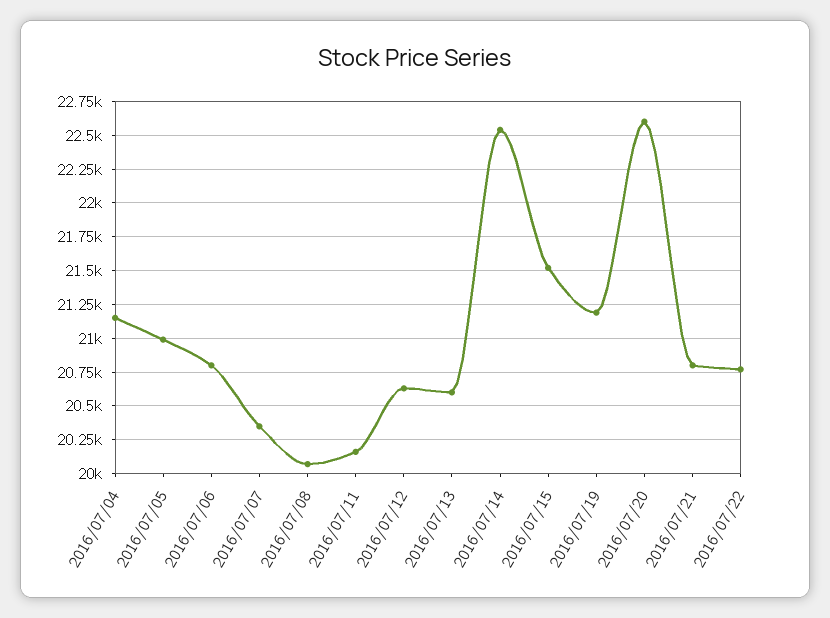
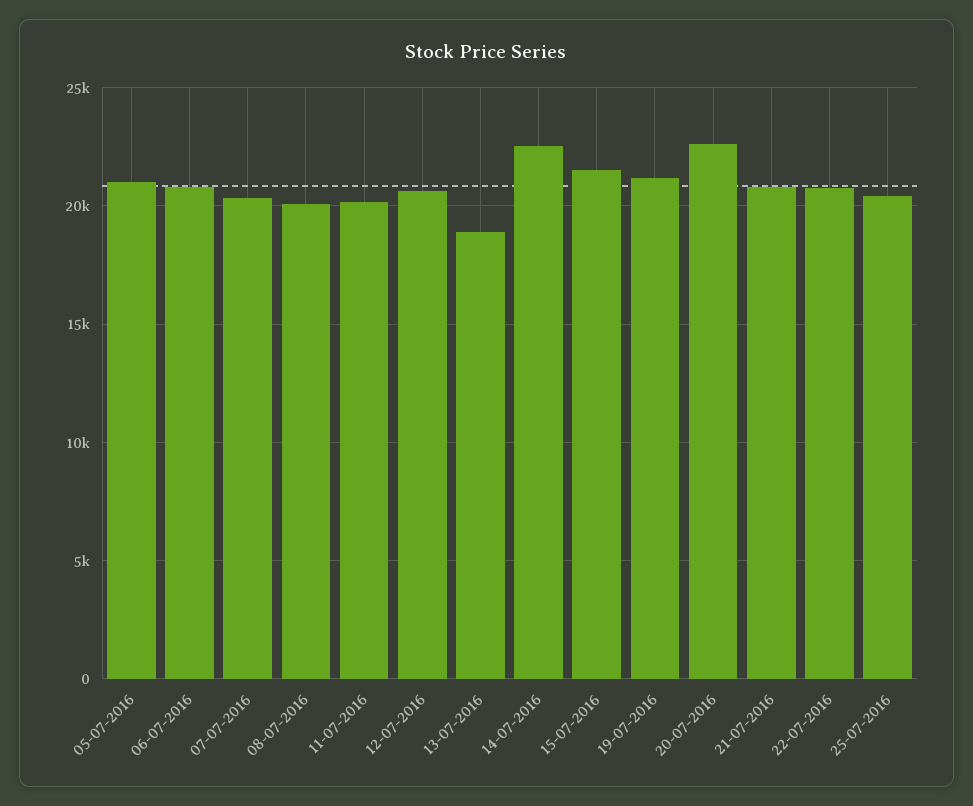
2016/07/04: 21150 -> none
2016/07/13: 20600 -> 19000
25-07-2016: none -> 20500

